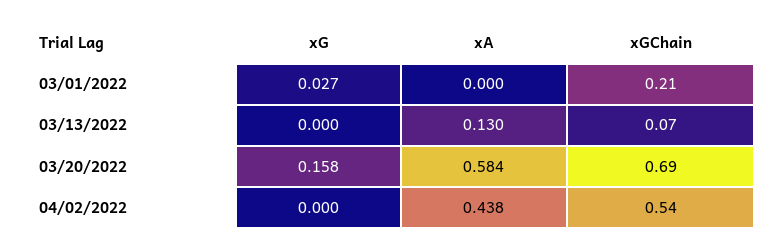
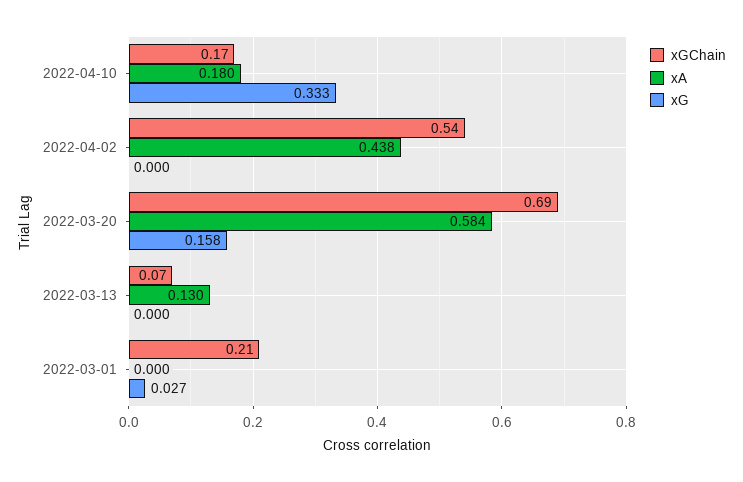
xGChain, 2022-04-10: none -> 0.17
xA, 2022-04-10: none -> 0.18
xG, 2022-04-10: none -> 0.333

